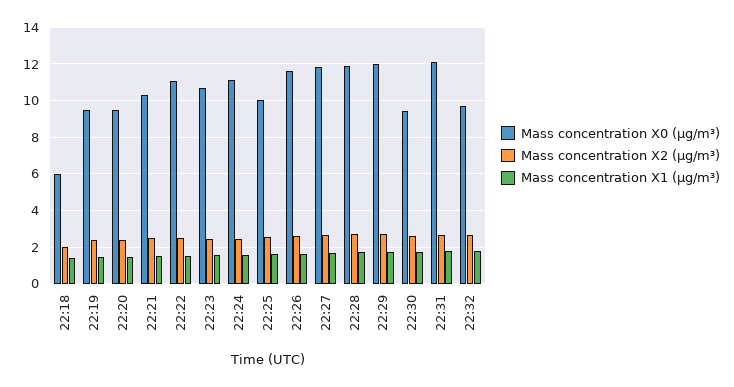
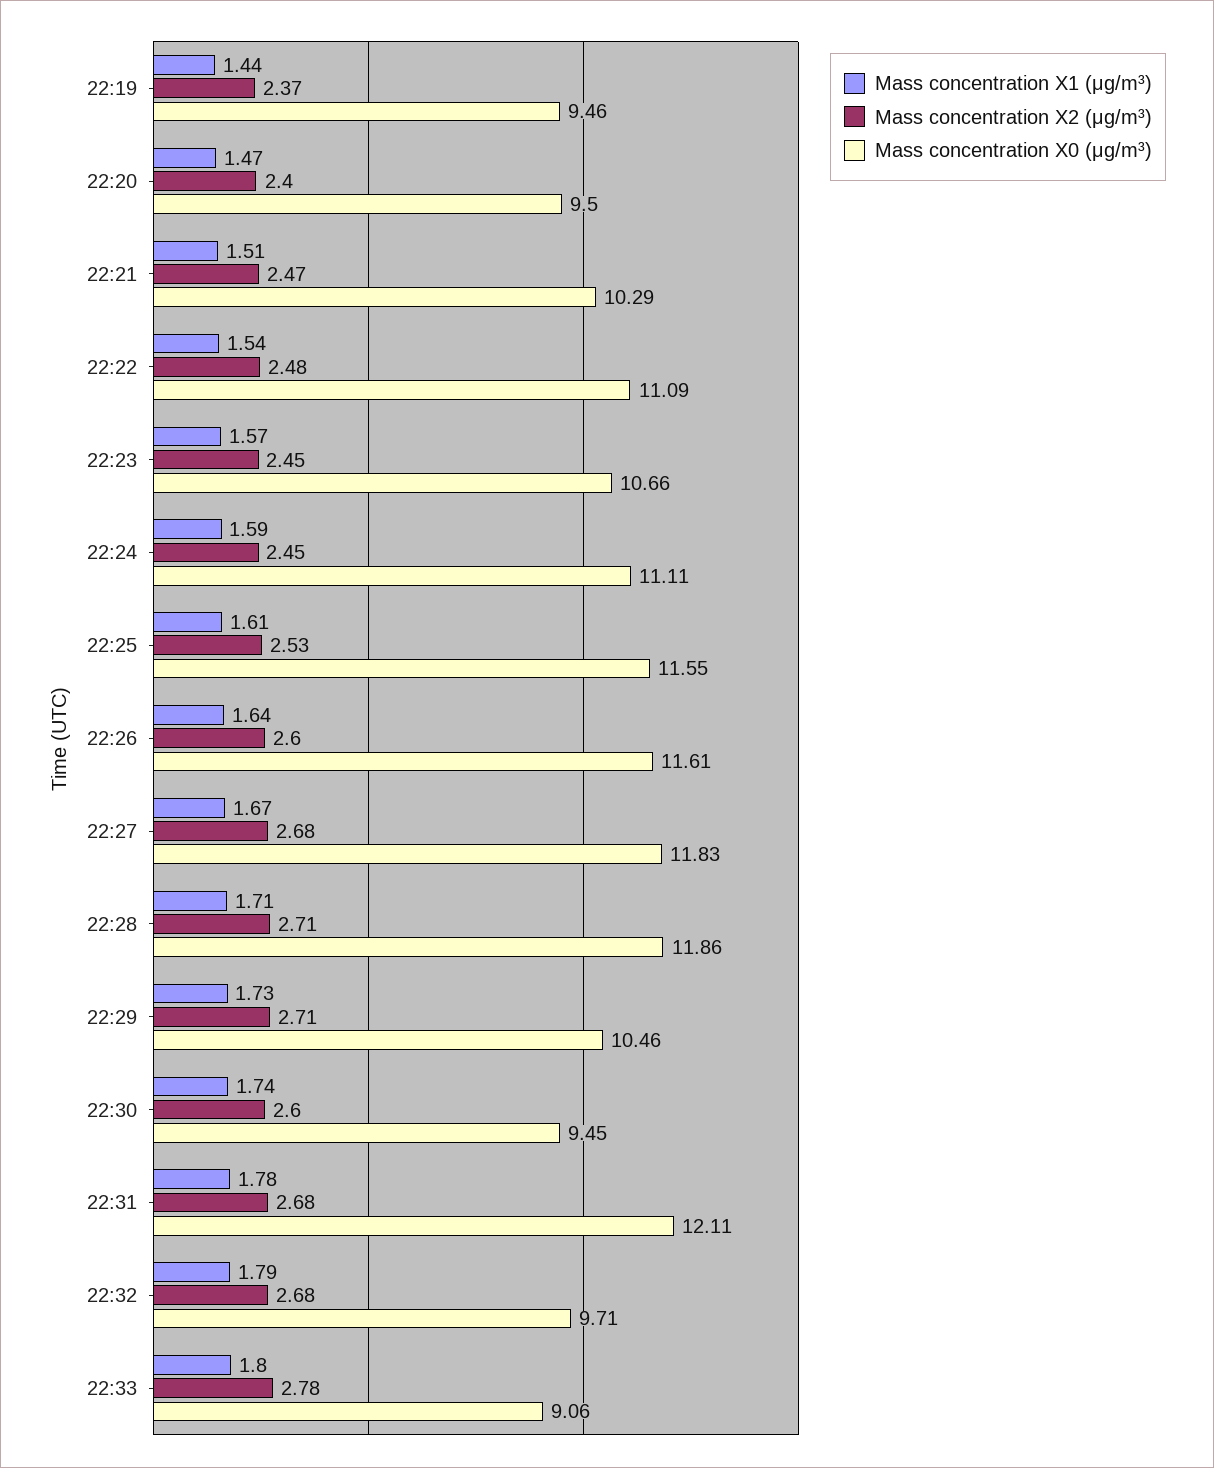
Mass concentration X0 (μg/m³), 22:18: 6 -> none
Mass concentration X2 (μg/m³), 22:18: 2 -> none
Mass concentration X1 (μg/m³), 22:18: 1.5 -> none
Mass concentration X0 (μg/m³), 22:25: 10 -> 11.55
Mass concentration X0 (μg/m³), 22:29: 12 -> 10.46
Mass concentration X1 (μg/m³), 22:33: none -> 1.8
Mass concentration X2 (μg/m³), 22:33: none -> 2.78
Mass concentration X0 (μg/m³), 22:33: none -> 9.06

